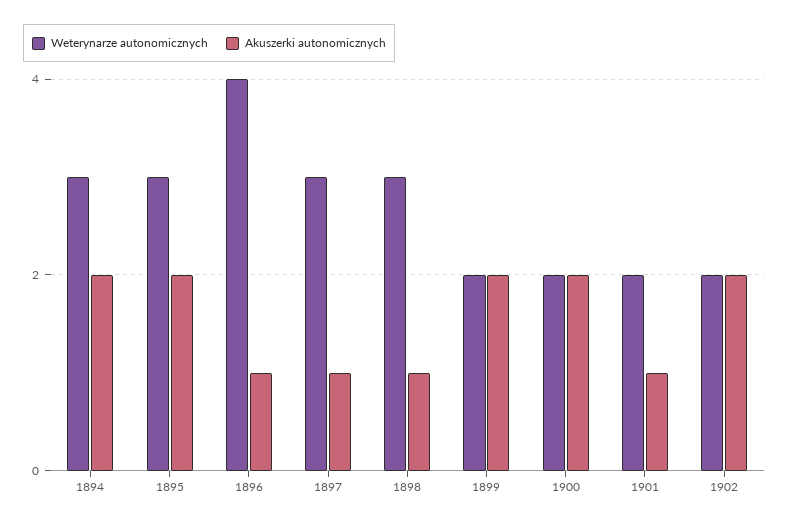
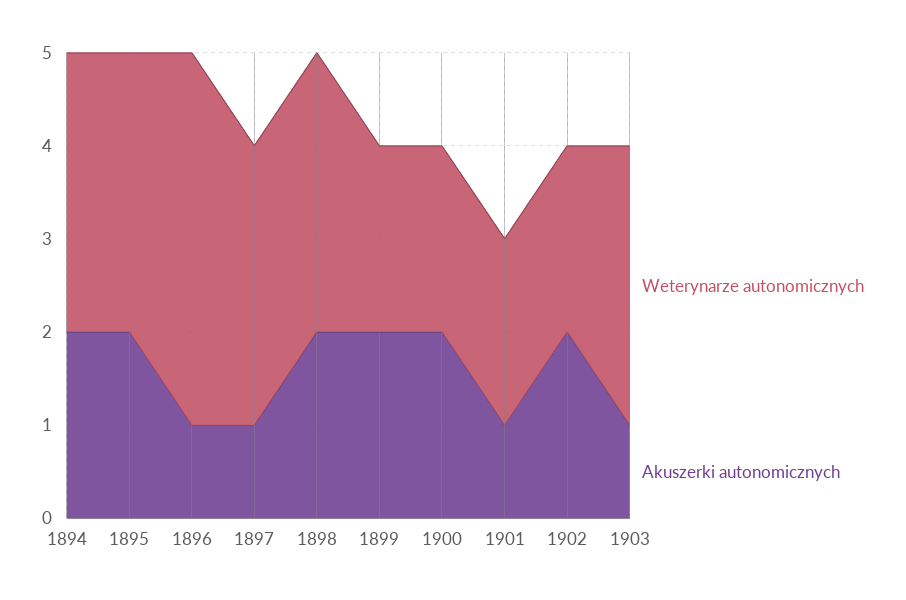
Akuszerki autonomicznych, 1898: 1 -> 2
Weterynarze autonomicznych, 1903: none -> 3
Akuszerki autonomicznych, 1903: none -> 1

